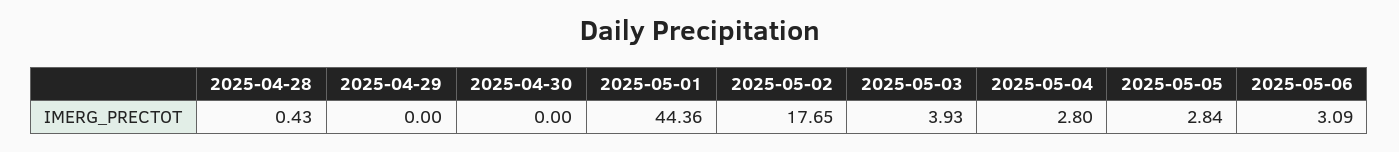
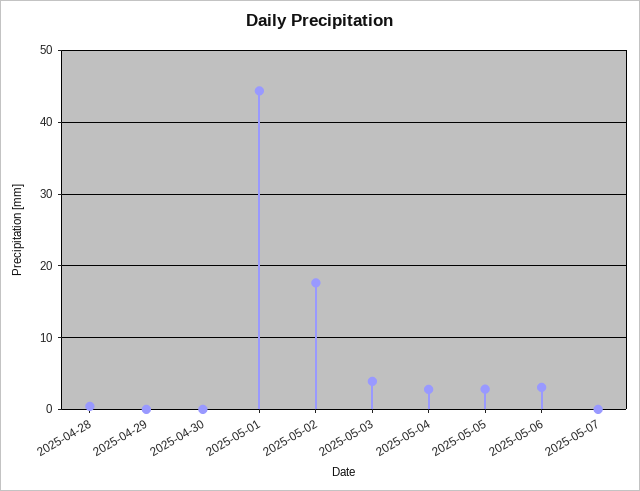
2025-05-07: none -> 0

